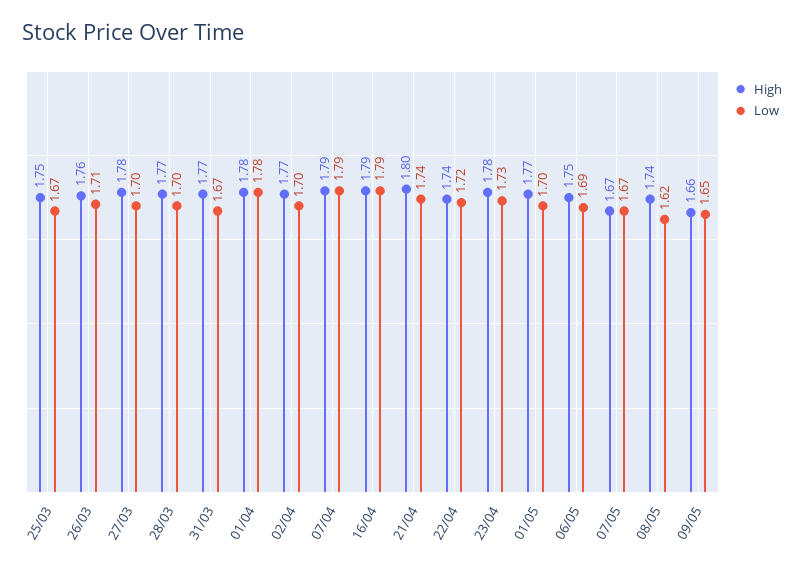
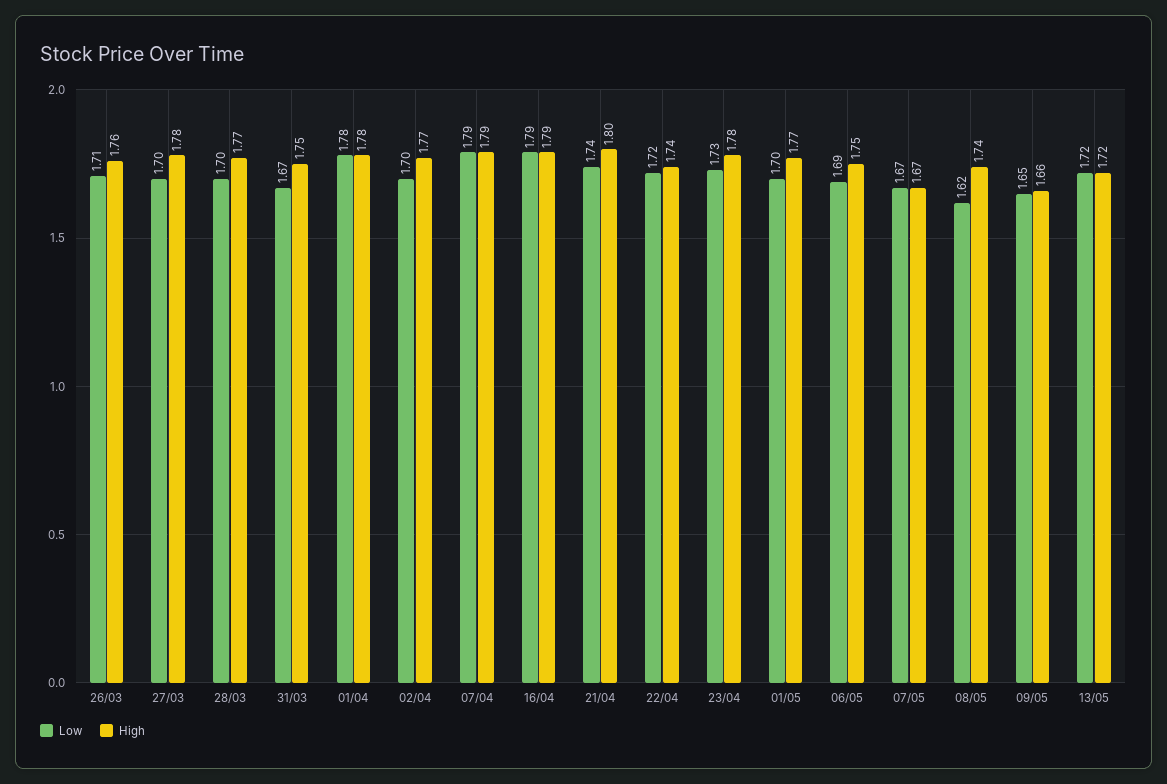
High, 25/03: 1.75 -> none
Low, 25/03: 1.67 -> none
High, 31/03: 1.77 -> 1.75
Low, 13/05: none -> 1.72
High, 13/05: none -> 1.72

